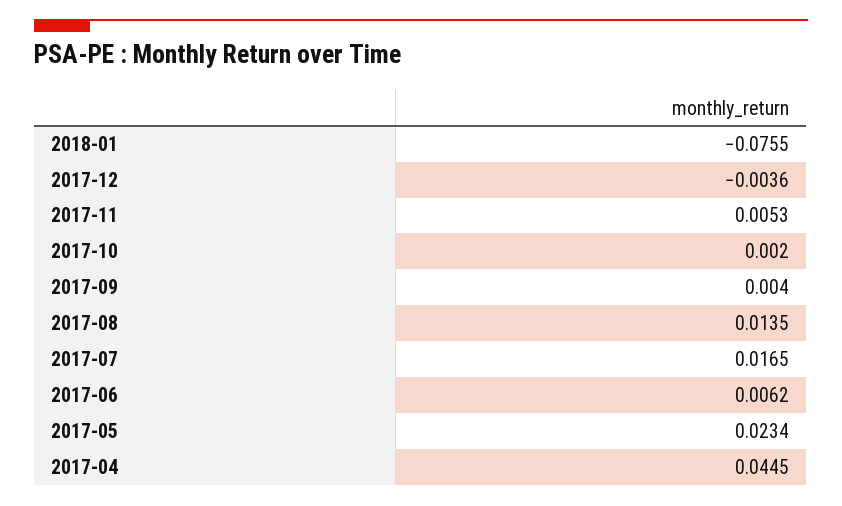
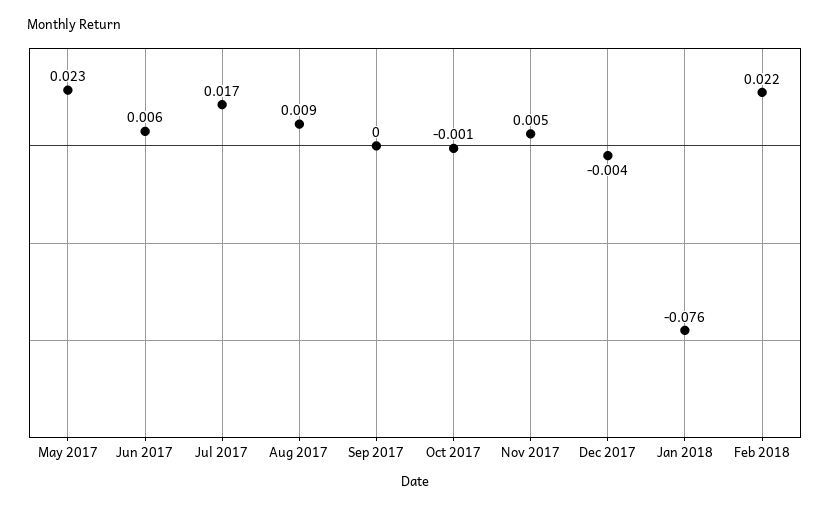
2017-10: 0.002 -> -0.001
2017-09: 0.004 -> 0
2017-08: 0.0135 -> 0.009
2017-04: 0.0445 -> none
Feb 2018: none -> 0.022

